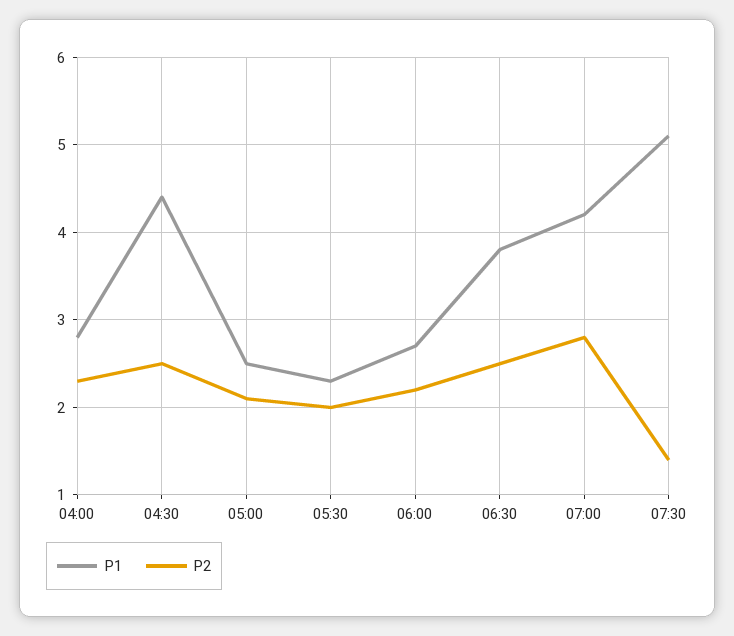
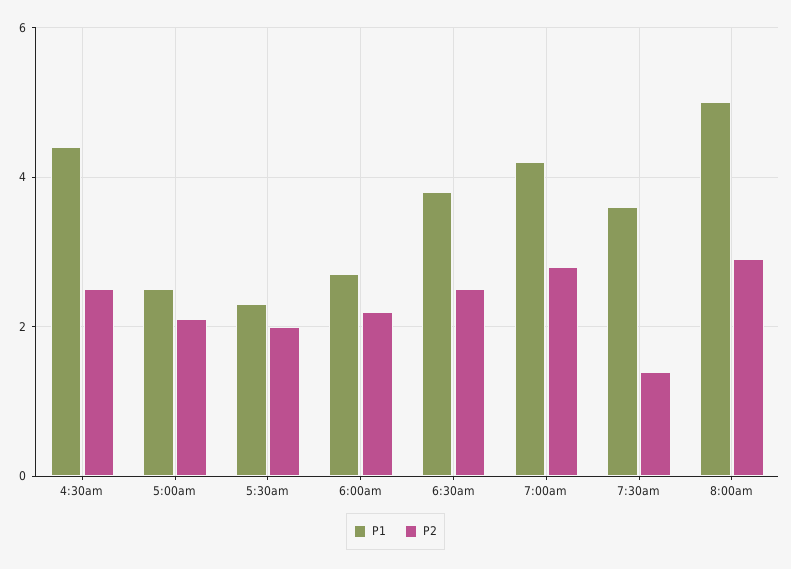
P1, 04:00: 2.8 -> none
P2, 04:00: 2.3 -> none
P1, 07:30: 5.1 -> 3.5
P1, 8:00am: none -> 5
P2, 8:00am: none -> 3

